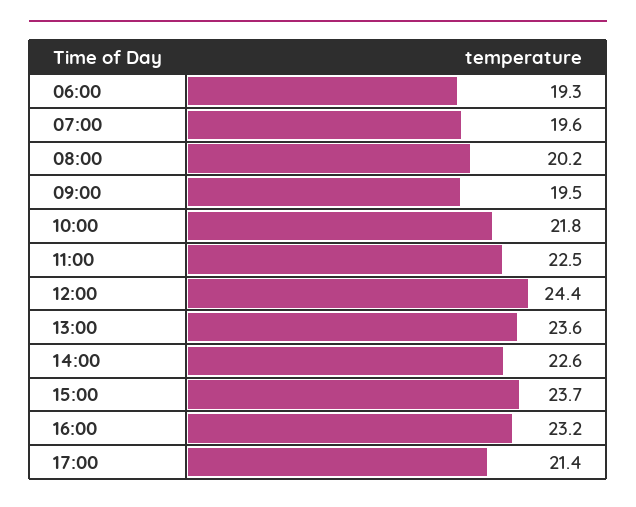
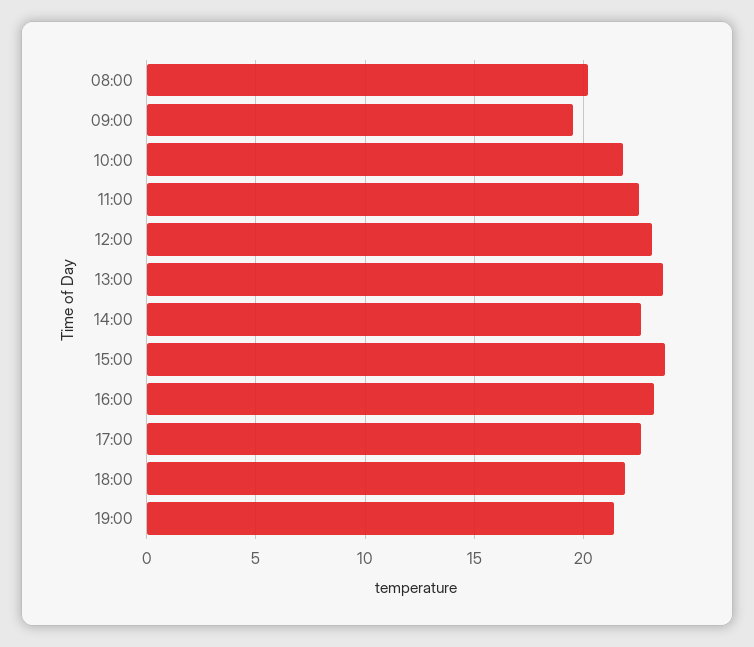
06:00: 19.3 -> none
07:00: 19.6 -> none
12:00: 24.4 -> 23
17:00: 21.4 -> 22.5
18:00: none -> 22
19:00: none -> 21.5

